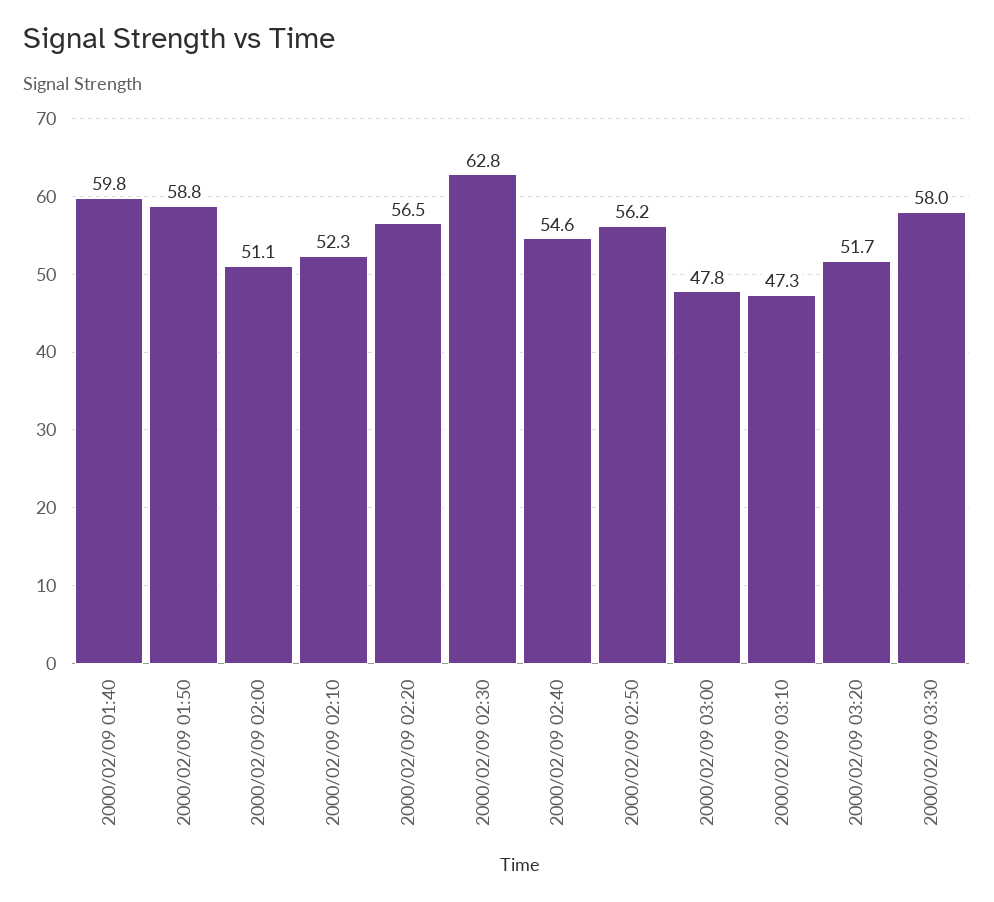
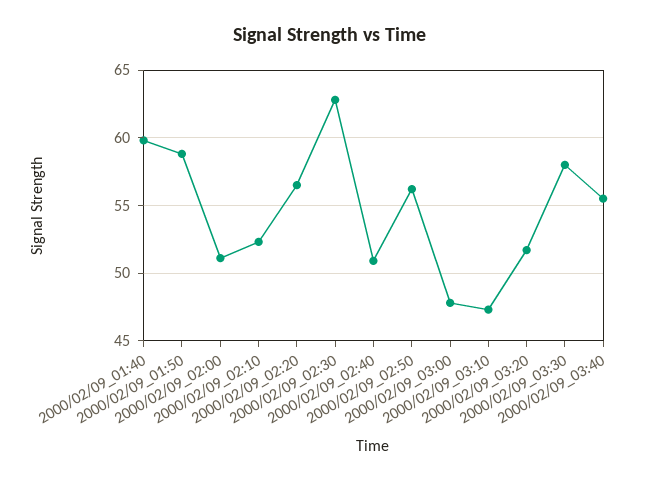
2000/02/09 02:40: 54.6 -> 51
2000/02/09_03:40: none -> 55.5

